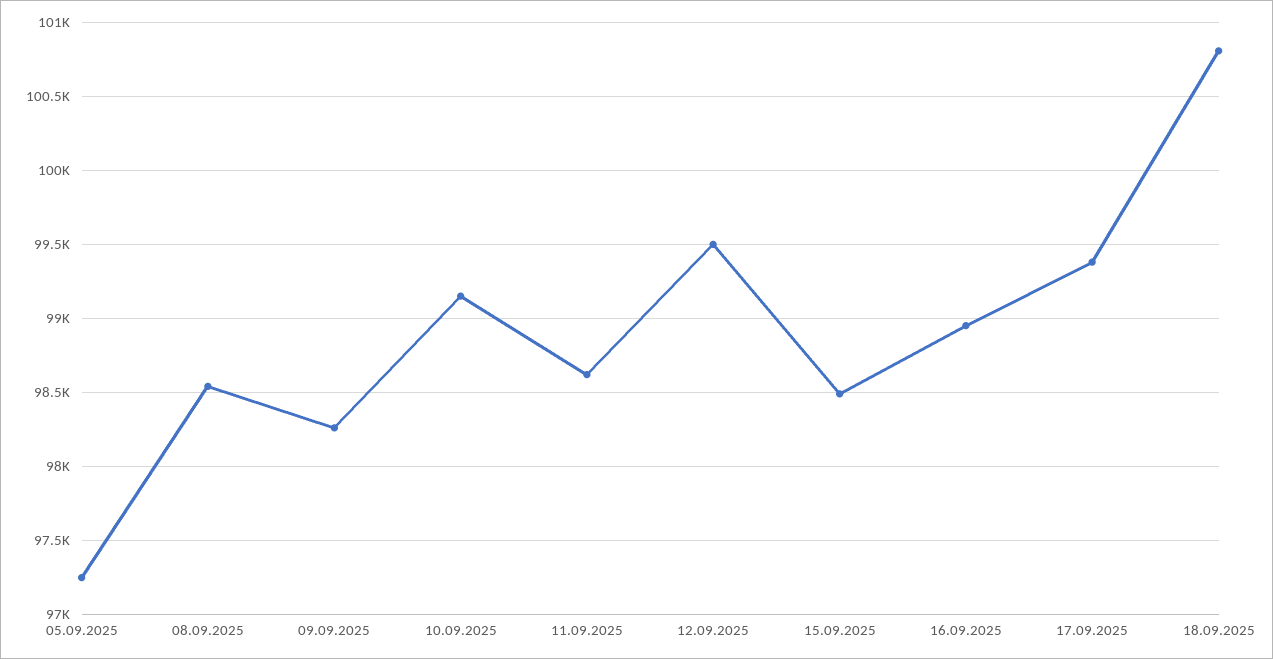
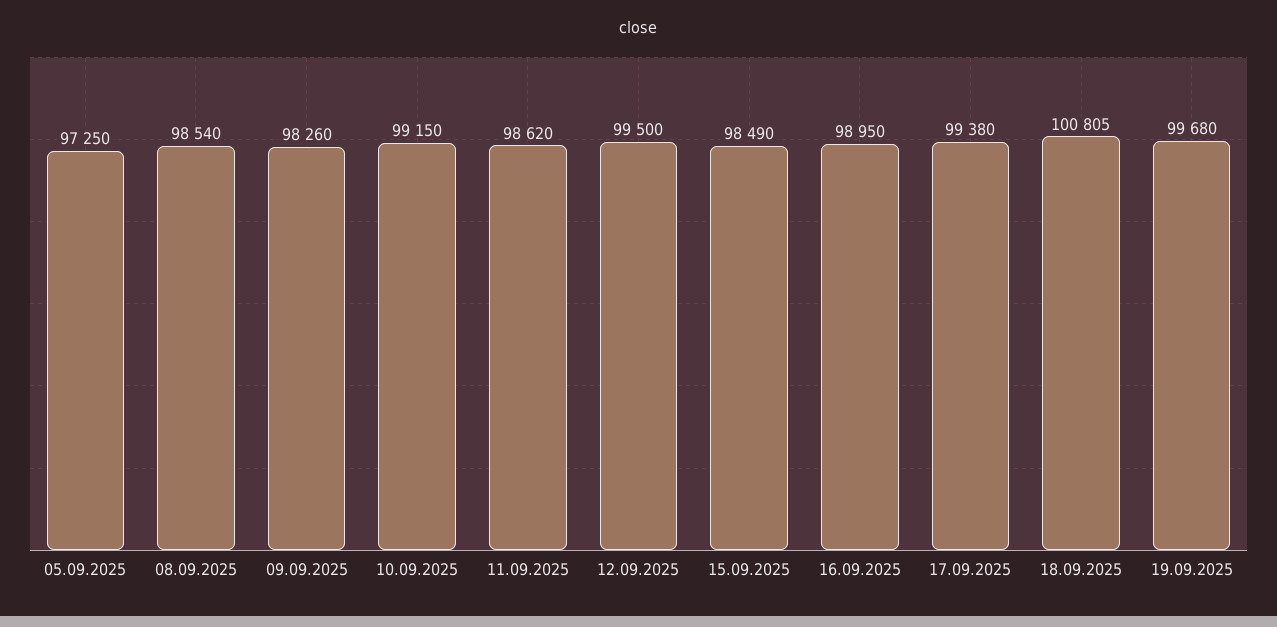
19.09.2025: none -> 99680

